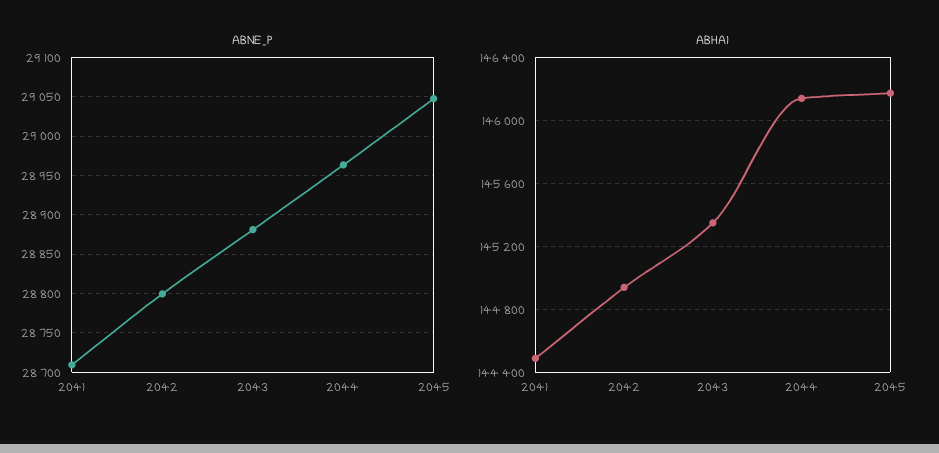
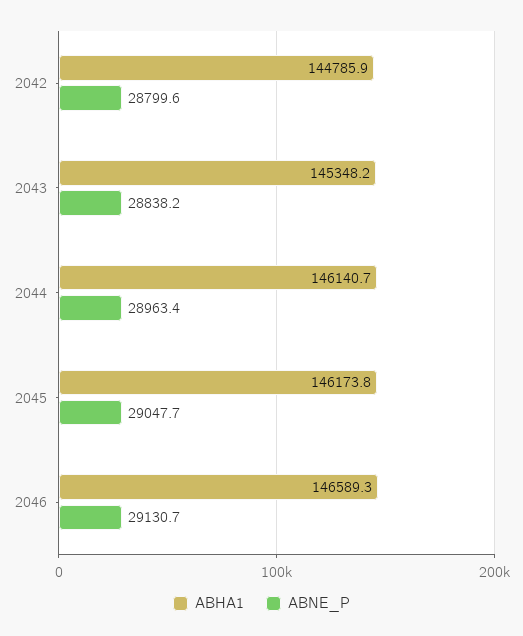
ABNE_P, 2041: 28710 -> none
ABNE_P, 2043: 28880 -> 28838.2
ABHA1, 2041: 144500 -> none
ABHA1, 2042: 144950 -> 144785.9
ABHA1, 2046: none -> 146589.3
ABNE_P, 2046: none -> 29130.7

